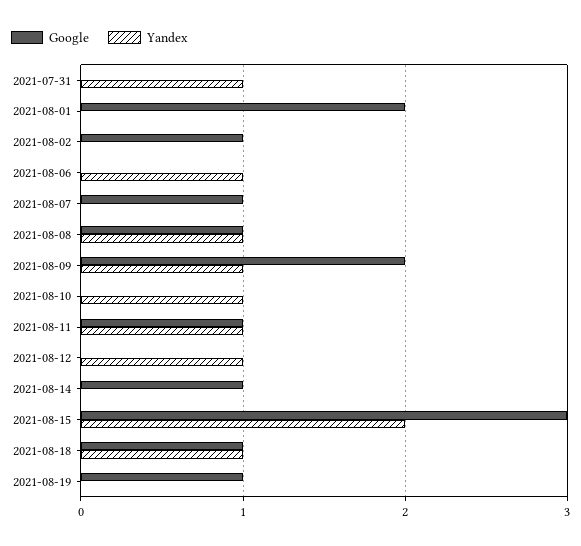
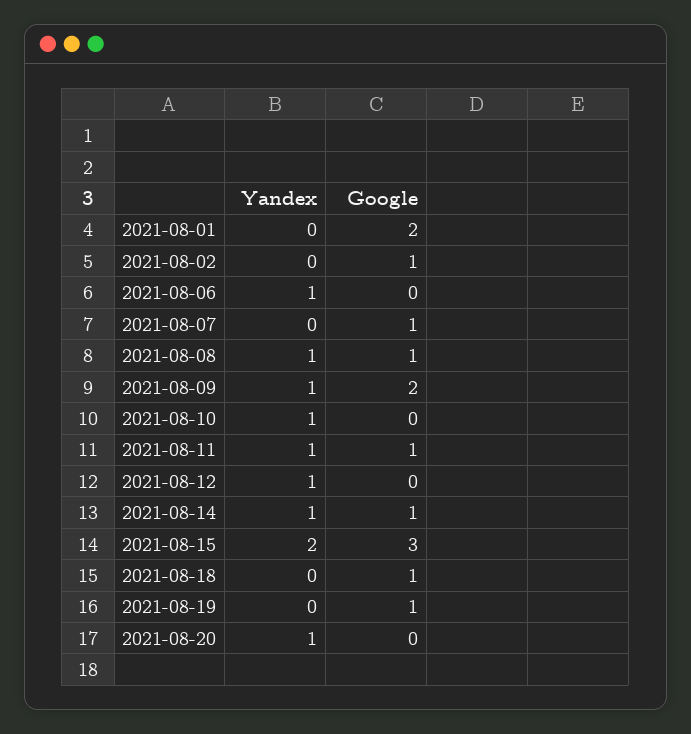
Google, 2021-07-31: 0 -> none
Yandex, 2021-07-31: 1 -> none
Yandex, 2021-08-14: 0 -> 1
Yandex, 2021-08-18: 1 -> 0
Yandex, 2021-08-20: none -> 1
Google, 2021-08-20: none -> 0

